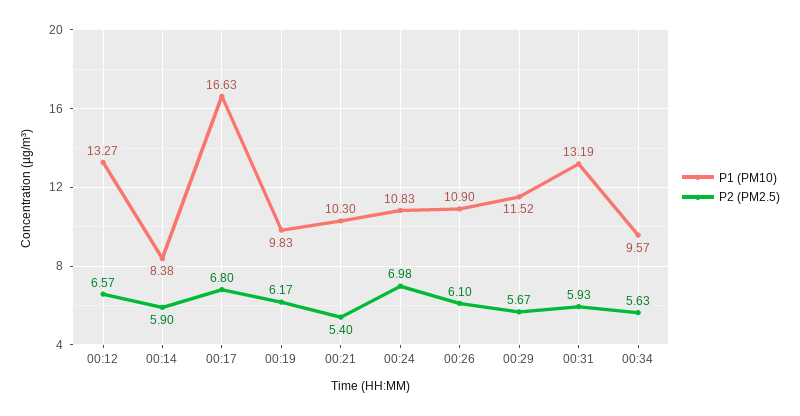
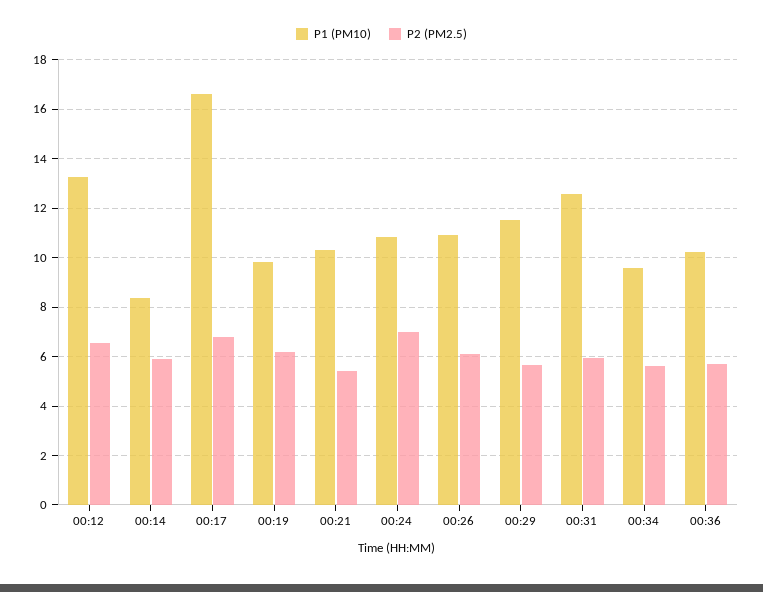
P1 (PM10), 00:31: 13.19 -> 12.5
P1 (PM10), 00:36: none -> 10.25
P2 (PM2.5), 00:36: none -> 5.75

